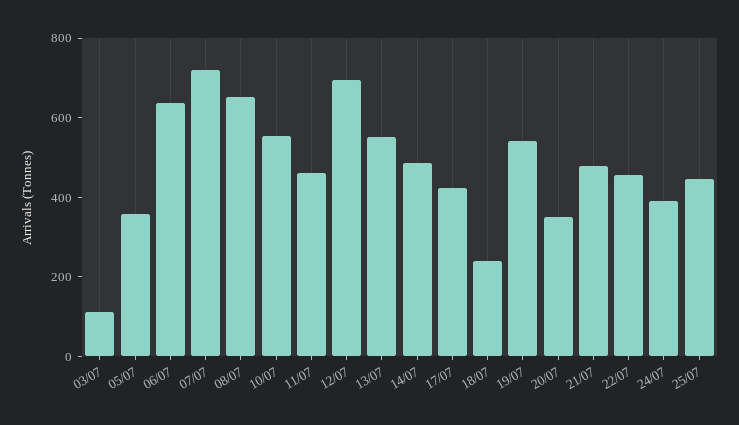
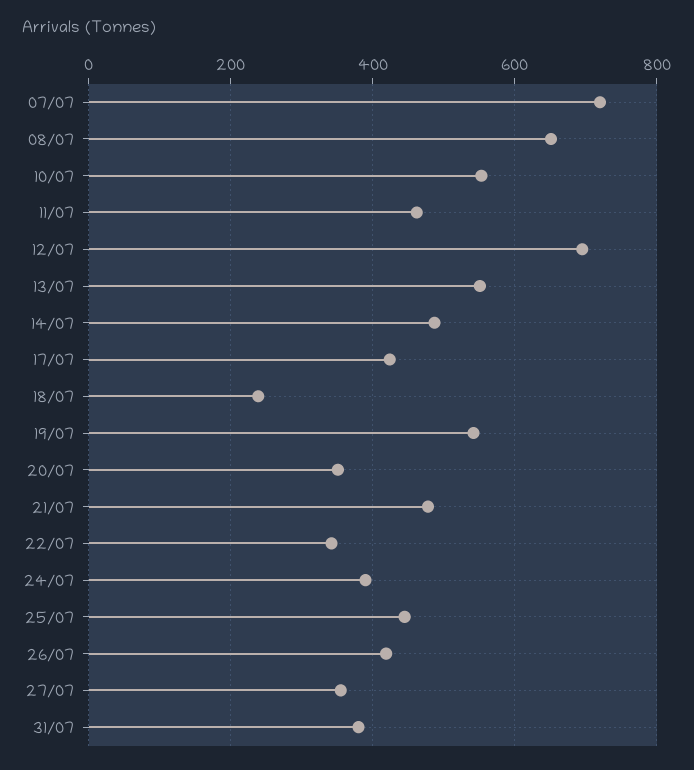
03/07: 100 -> none
05/07: 350 -> none
06/07: 650 -> none
22/07: 450 -> 340
26/07: none -> 420
27/07: none -> 360
31/07: none -> 380

